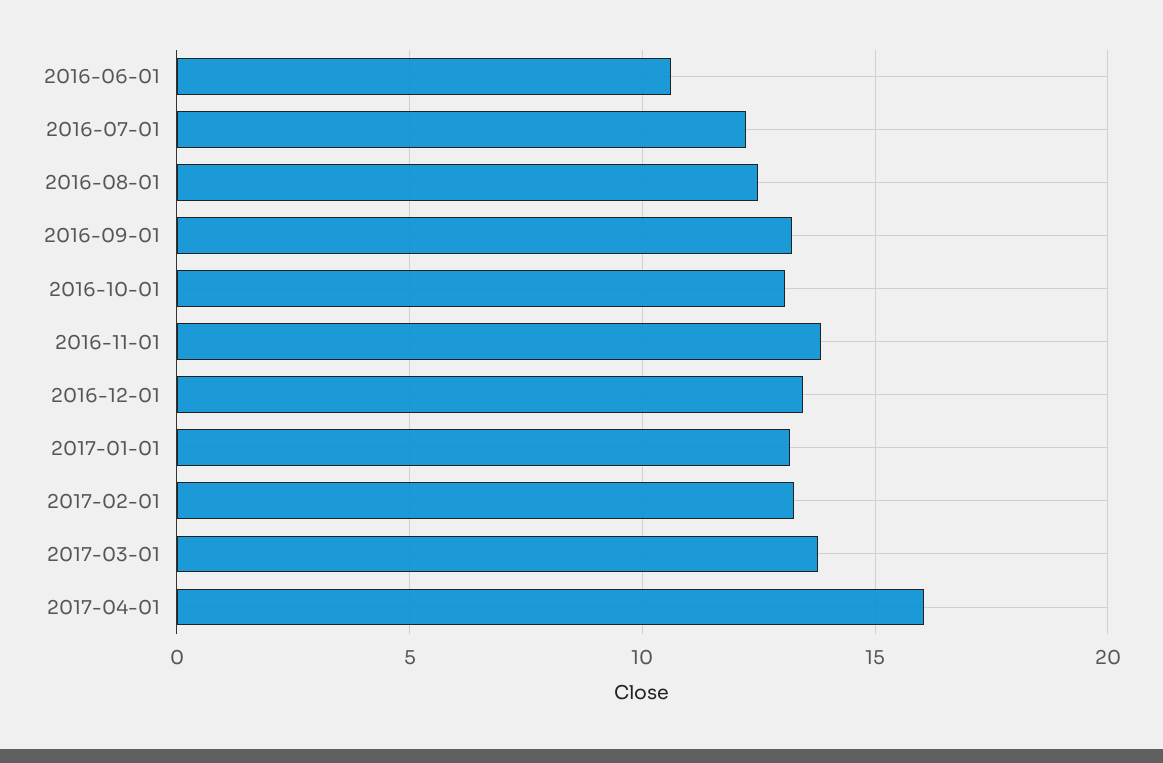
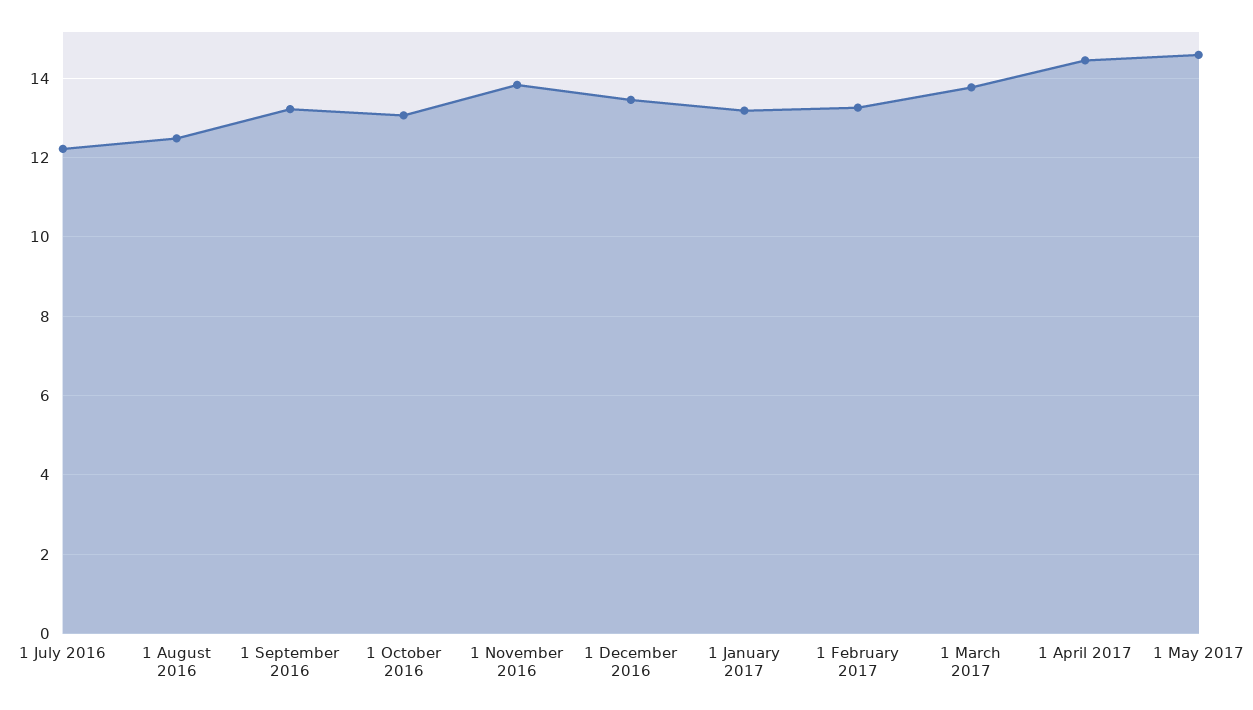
2016-06-01: 10.5 -> none
2017-04-01: 16 -> 14.4
1 May 2017: none -> 14.6

